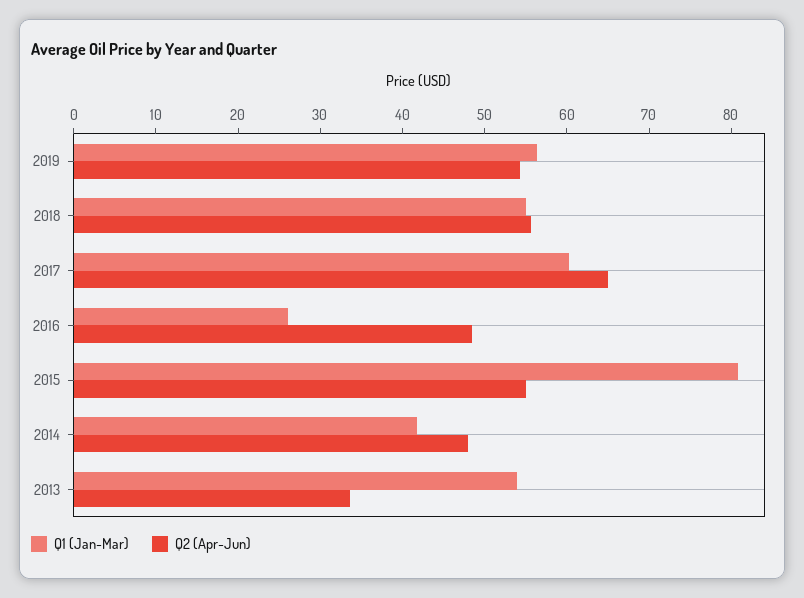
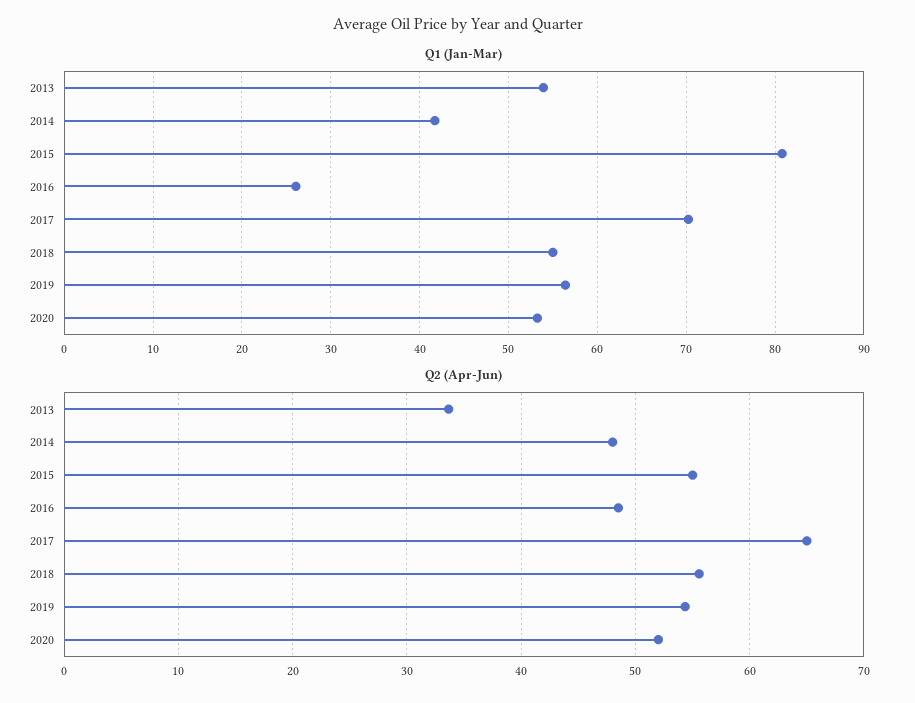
Q1 (Jan-Mar), 2017: 60 -> 70
Q1 (Jan-Mar), 2020: none -> 53
Q2 (Apr-Jun), 2020: none -> 52

